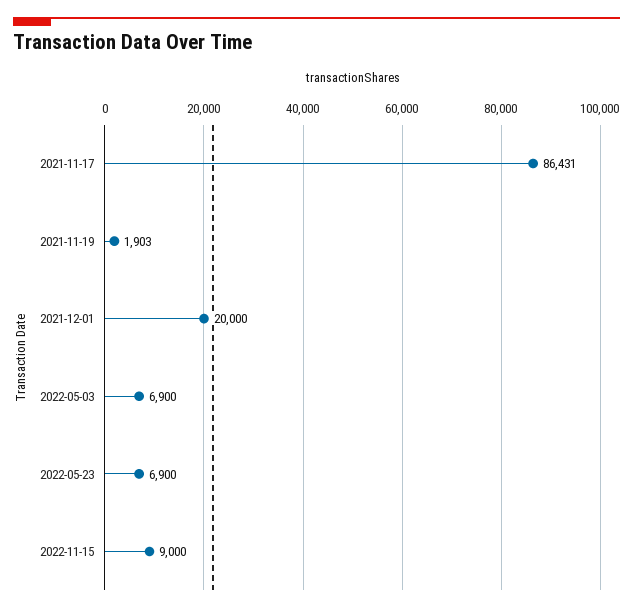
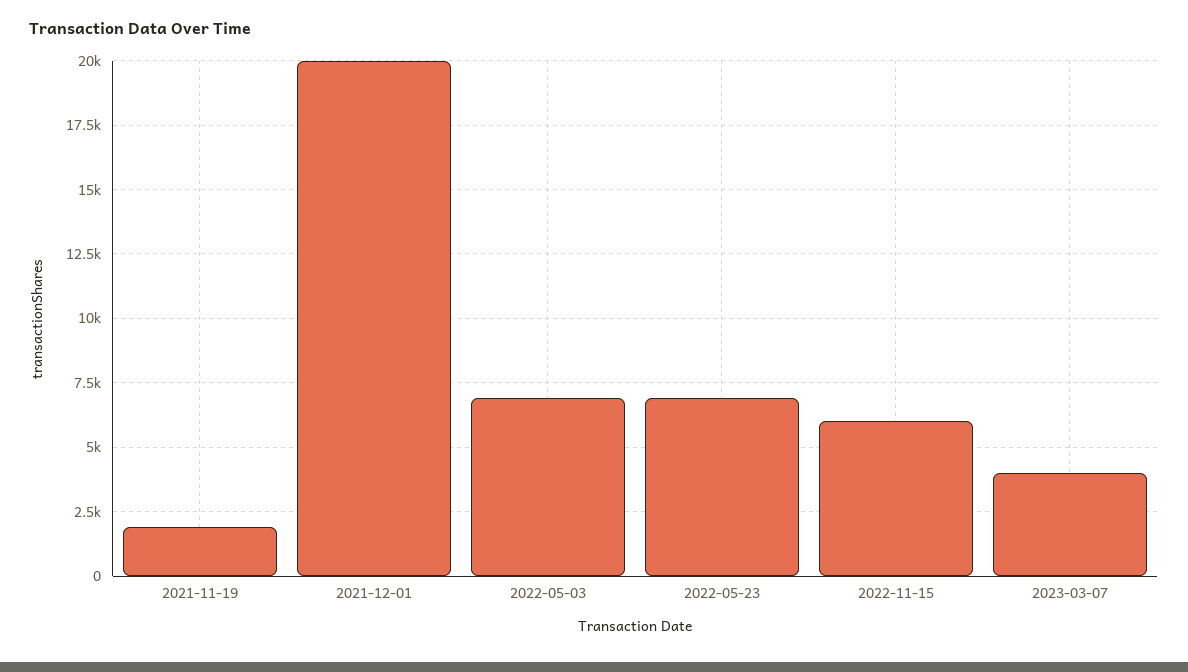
2021-11-17: 86431 -> none
2022-11-15: 9000 -> 6000
2023-03-07: none -> 4000

